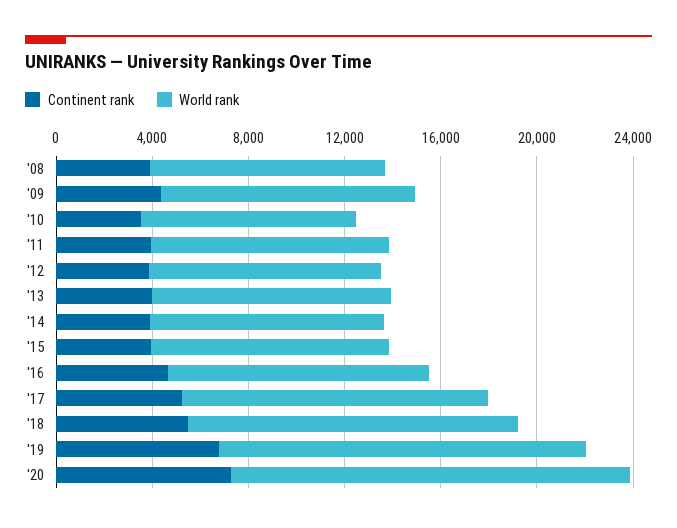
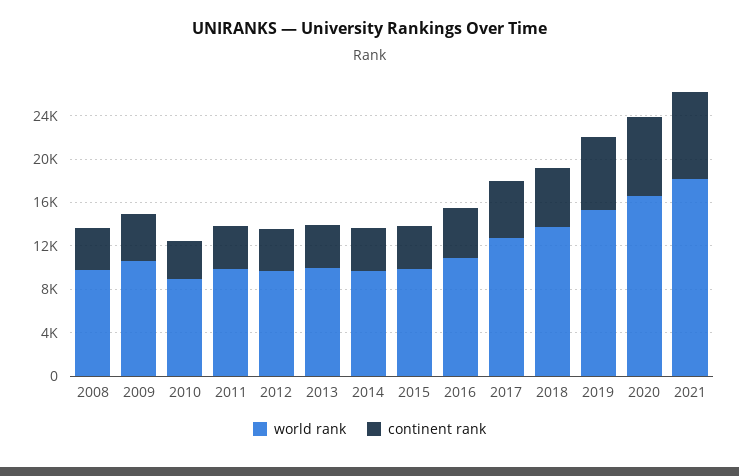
World rank, 2021: none -> 18000
Continent rank, 2021: none -> 8000

